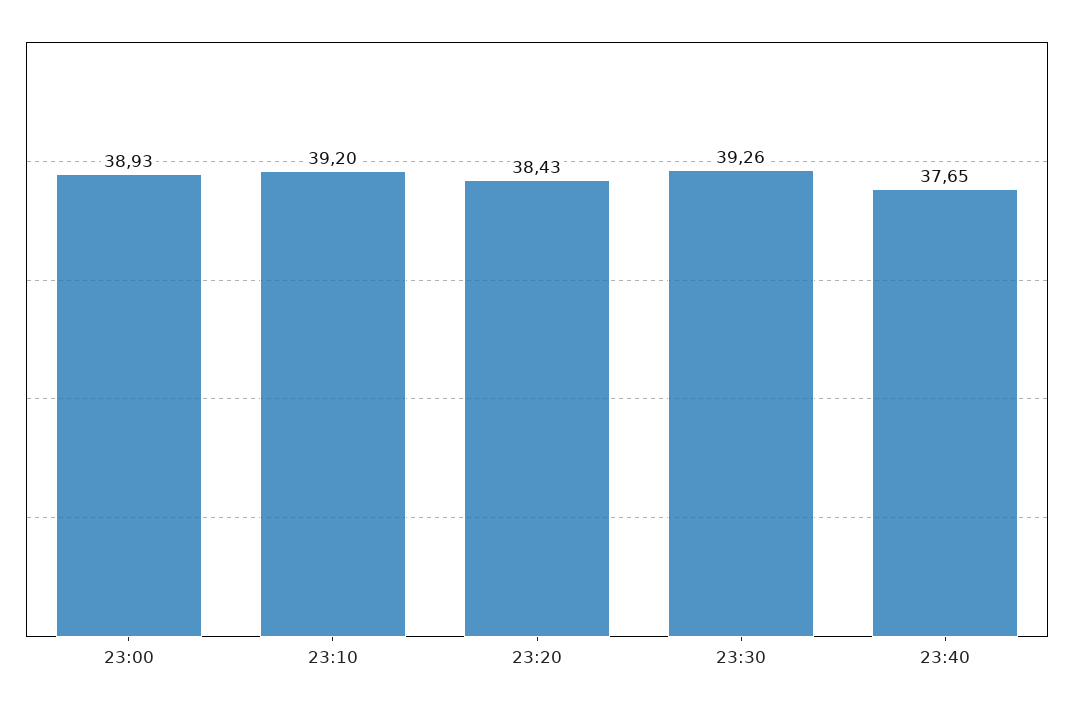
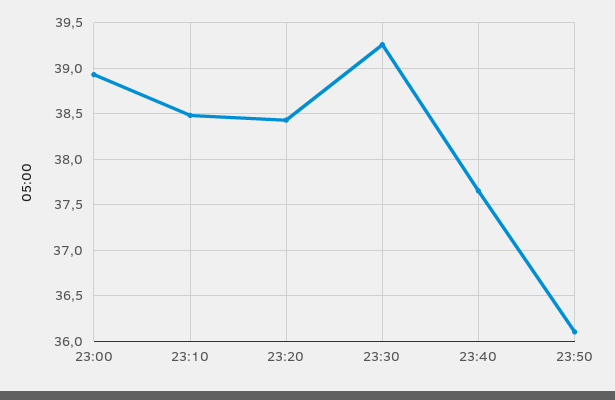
23:10: 39.2 -> 38.5
23:50: none -> 36.1

